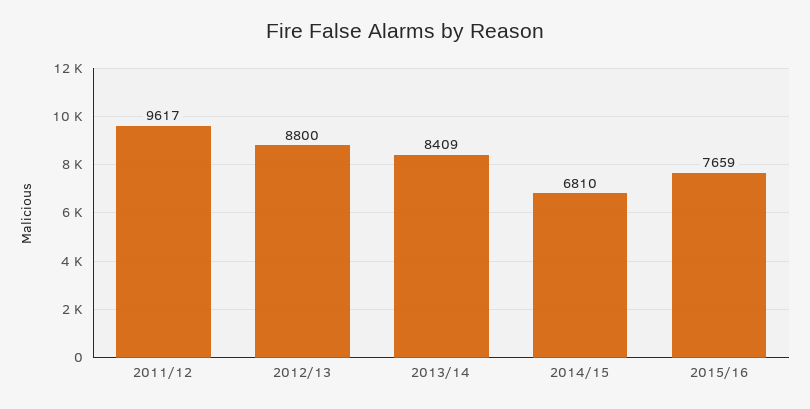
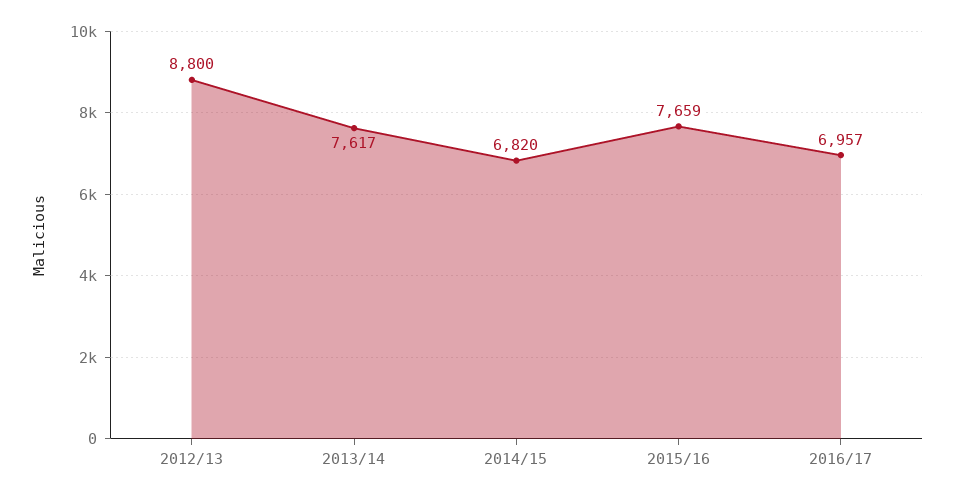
2011/12: 9617 -> none
2013/14: 8409 -> 7617
2014/15: 6810 -> 6820
2016/17: none -> 6957

